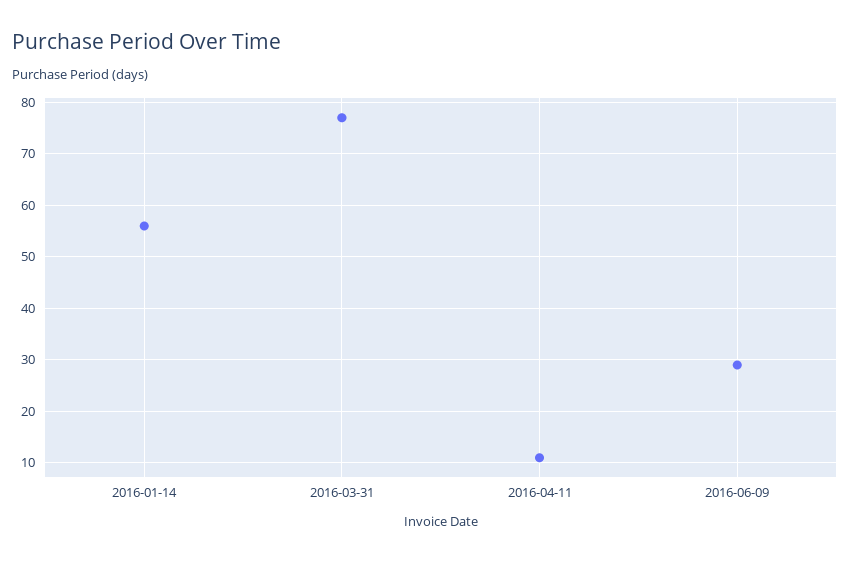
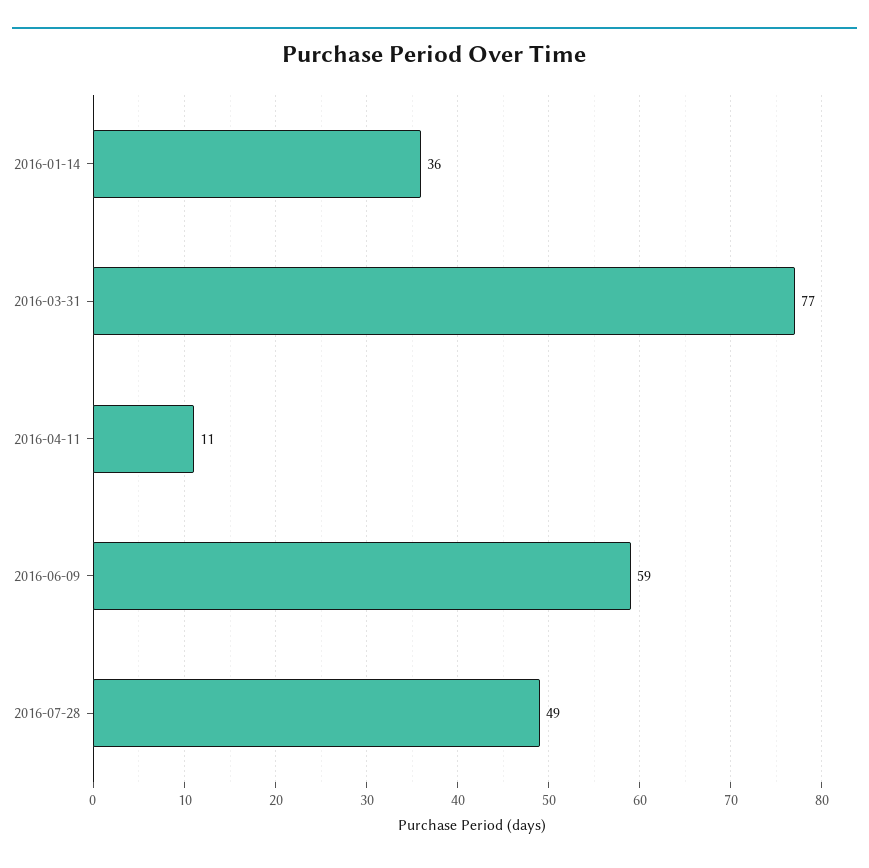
2016-01-14: 55 -> 36
2016-06-09: 30 -> 59
2016-07-28: none -> 49

